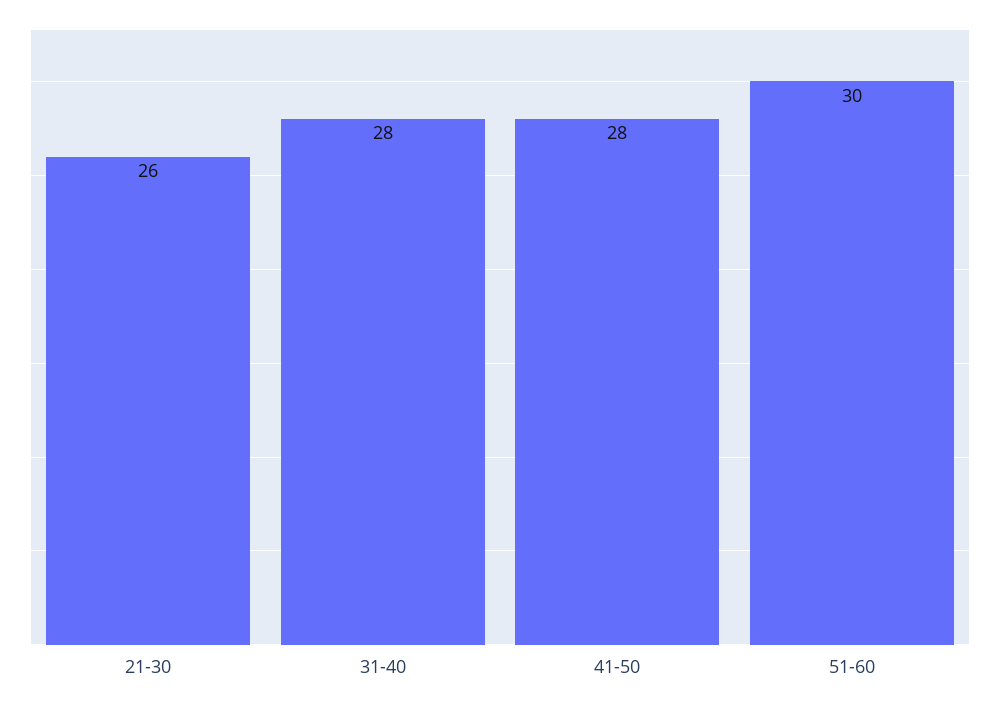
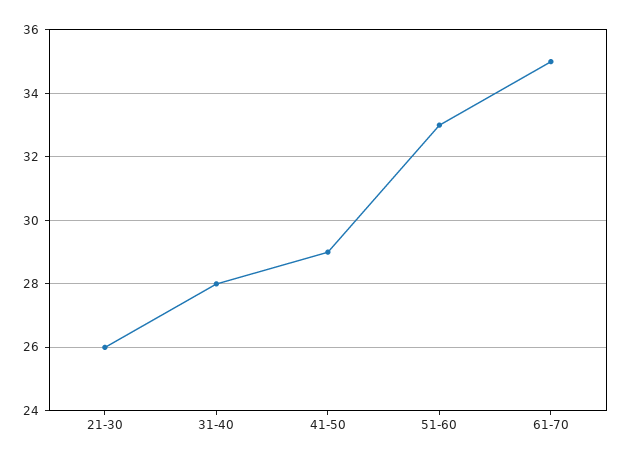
41-50: 28 -> 29
51-60: 30 -> 33
61-70: none -> 35

